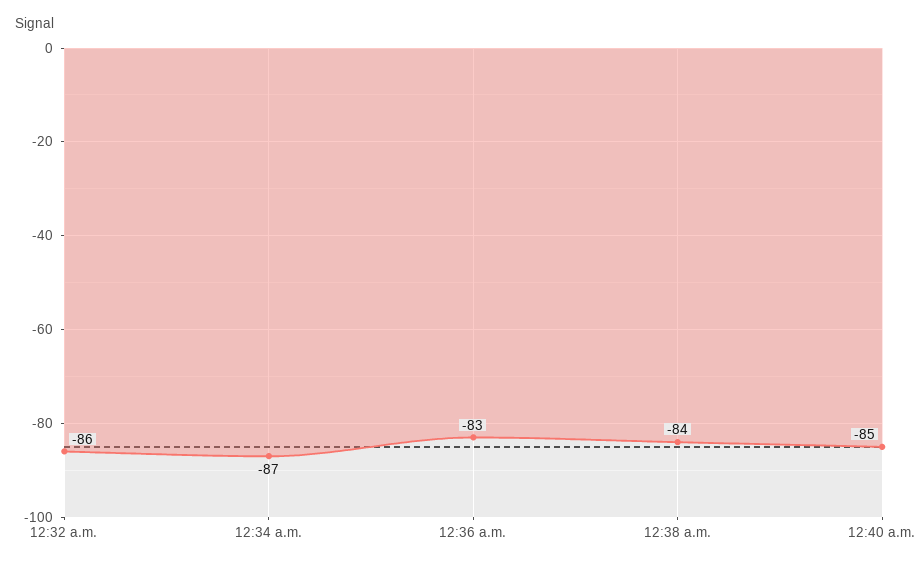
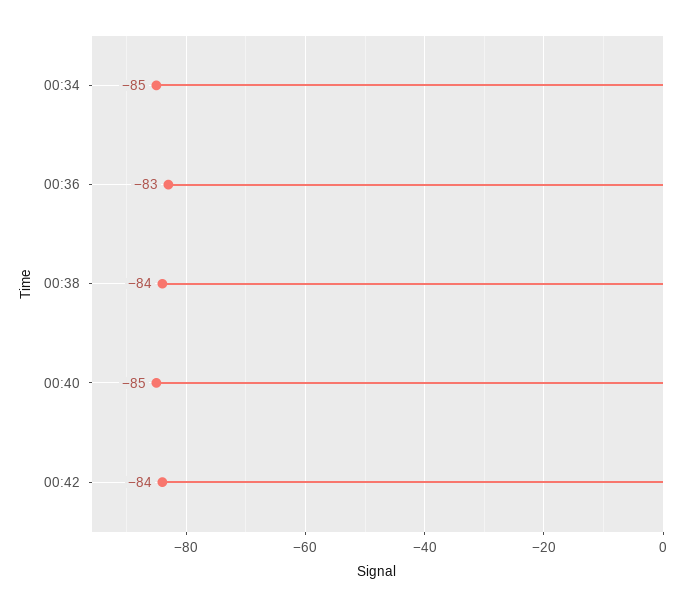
12:32 a.m.: -86 -> none
12:34 a.m.: -87 -> -85
00:42: none -> -84

